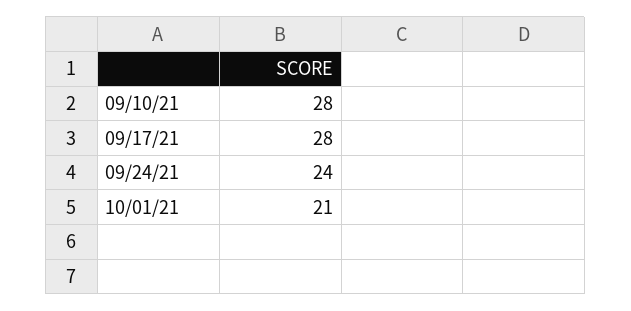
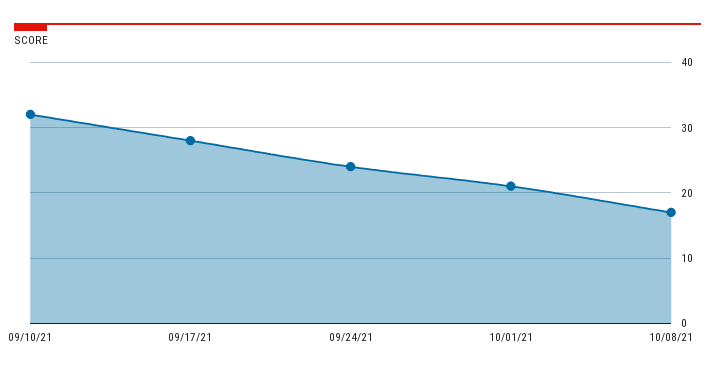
09/10/21: 28 -> 32
10/08/21: none -> 17

